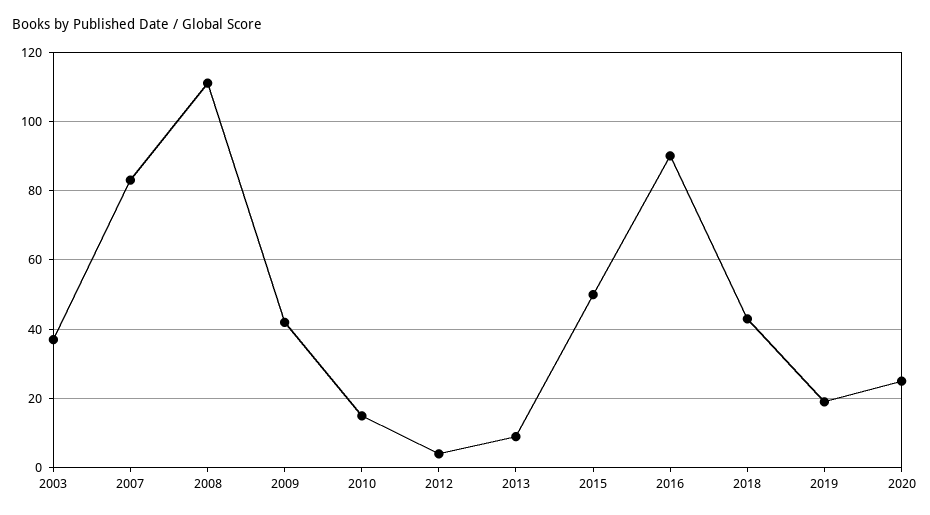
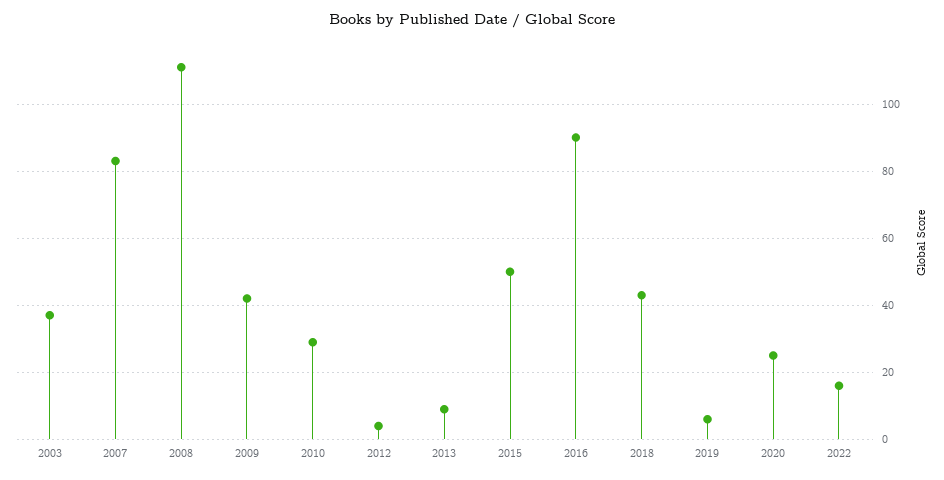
2010: 15 -> 30
2019: 20 -> 5
2022: none -> 15

